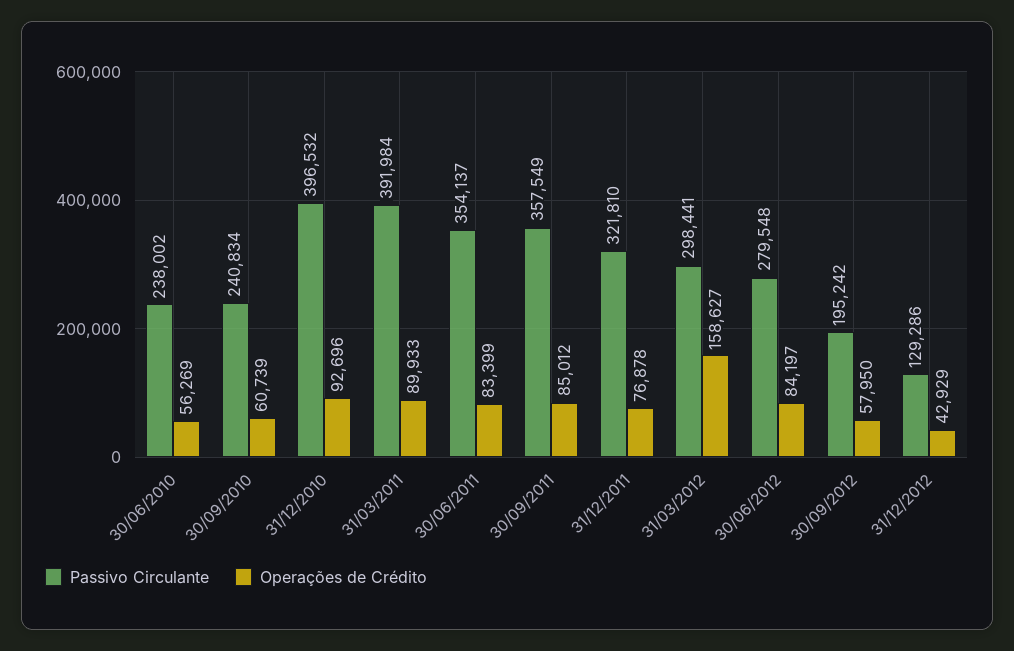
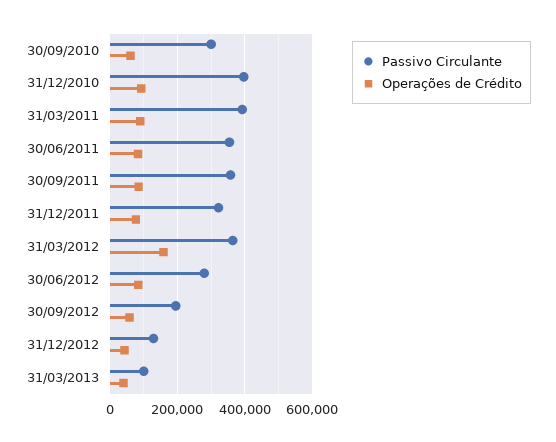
Passivo Circulante, 30/06/2010: 238002 -> none
Operações de Crédito, 30/06/2010: 56269 -> none
Passivo Circulante, 30/09/2010: 240834 -> 300000
Passivo Circulante, 31/03/2012: 298441 -> 360000
Passivo Circulante, 31/03/2013: none -> 100000
Operações de Crédito, 31/03/2013: none -> 40000

